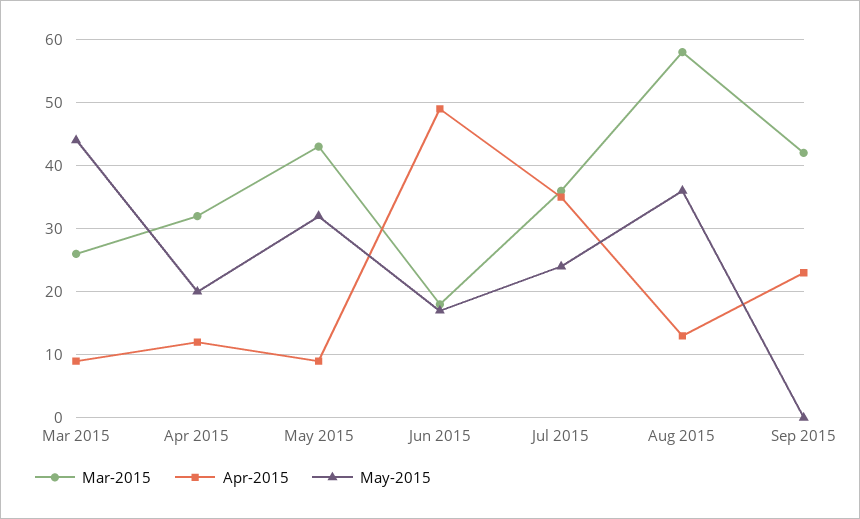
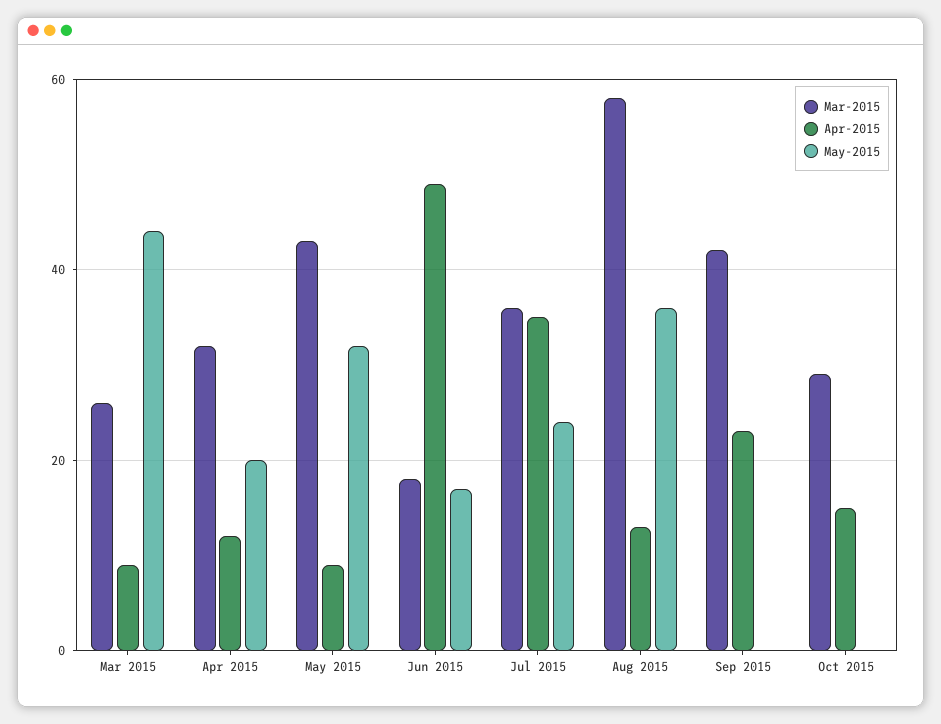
Mar-2015, Oct 2015: none -> 30
Apr-2015, Oct 2015: none -> 15
May-2015, Oct 2015: none -> 0

